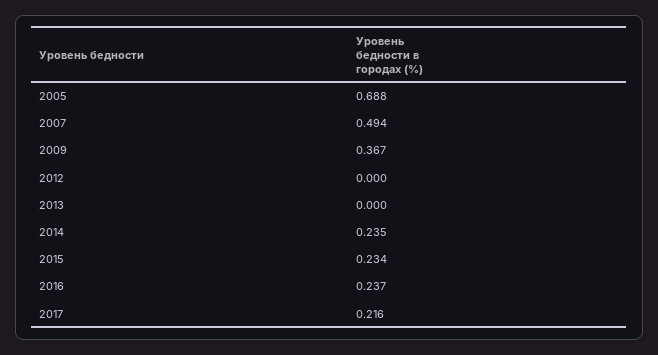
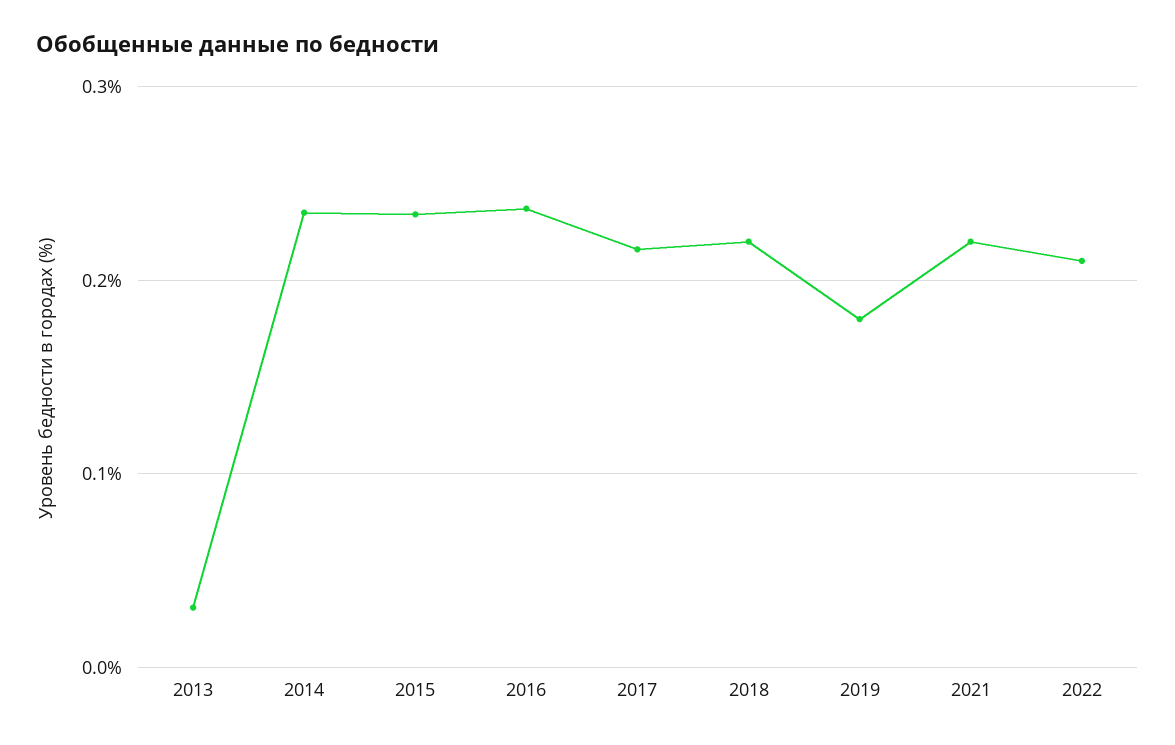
2005: 0.688 -> none
2007: 0.494 -> none
2009: 0.367 -> none
2012: 0 -> none
2013: 0 -> 0.03
2018: none -> 0.22
2019: none -> 0.18
2021: none -> 0.22
2022: none -> 0.21

